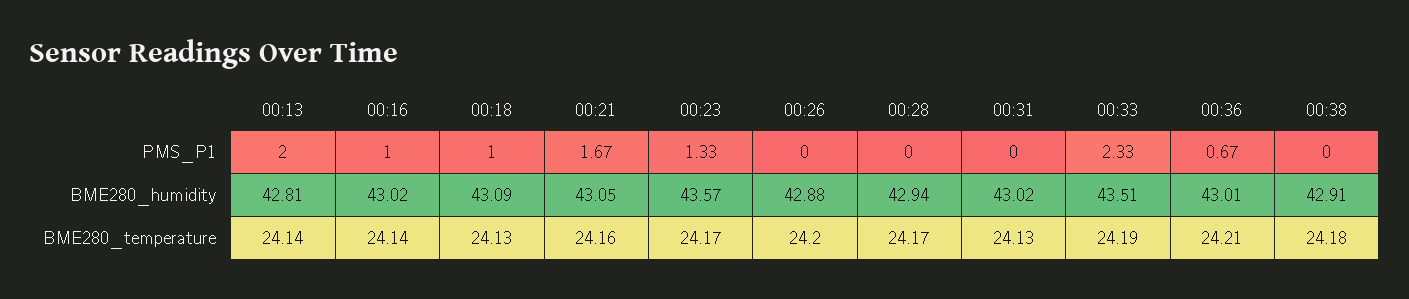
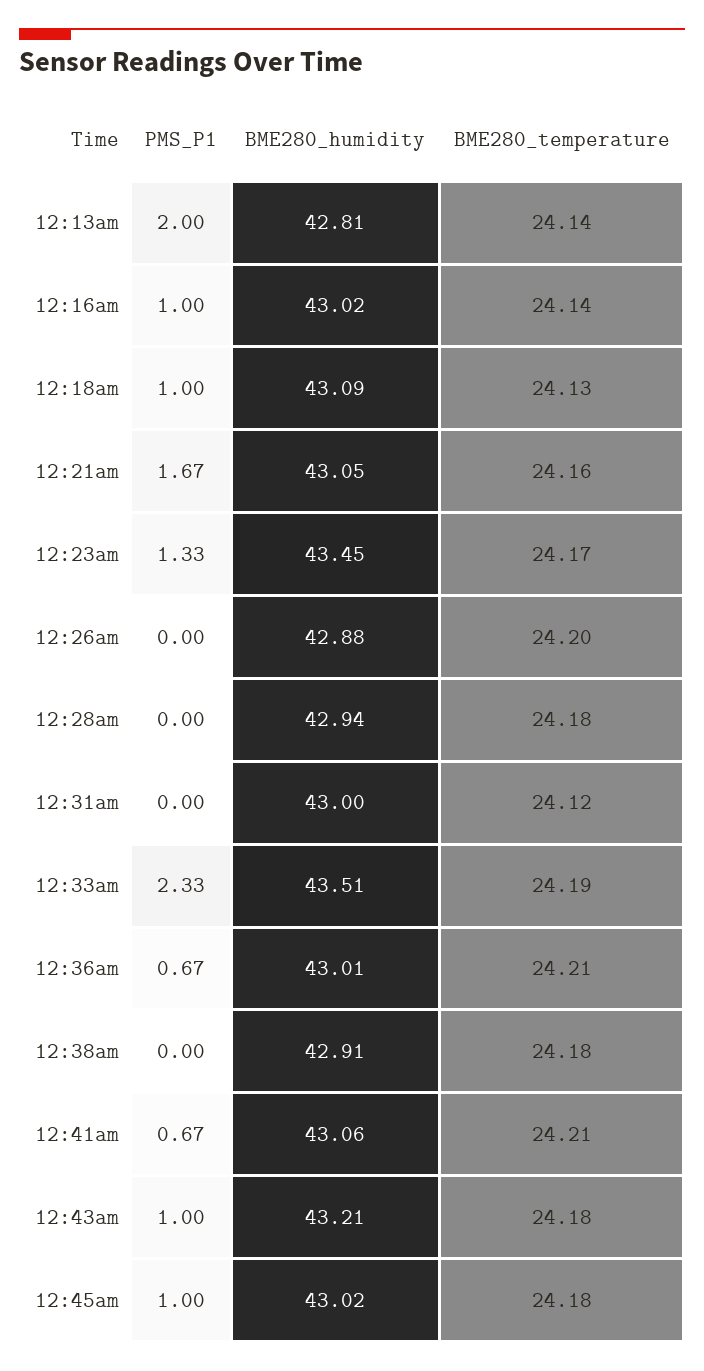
00:23, BME280_humidity: 43.57 -> 43.45
00:31, BME280_humidity: 43.02 -> 43
00:28, BME280_temperature: 24.17 -> 24.18
00:31, BME280_temperature: 24.13 -> 24.12
12:41am, PMS_P1: none -> 0.67
12:41am, BME280_humidity: none -> 43.06
12:41am, BME280_temperature: none -> 24.21
12:43am, PMS_P1: none -> 1
12:43am, BME280_humidity: none -> 43.21
12:43am, BME280_temperature: none -> 24.18
12:45am, PMS_P1: none -> 1
12:45am, BME280_humidity: none -> 43.02
12:45am, BME280_temperature: none -> 24.18

